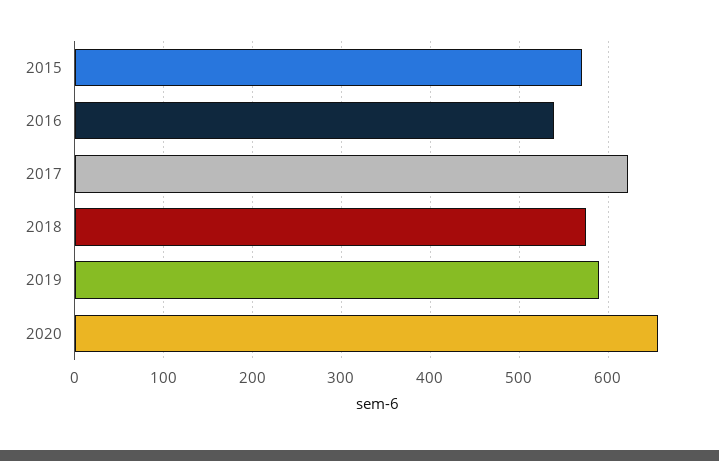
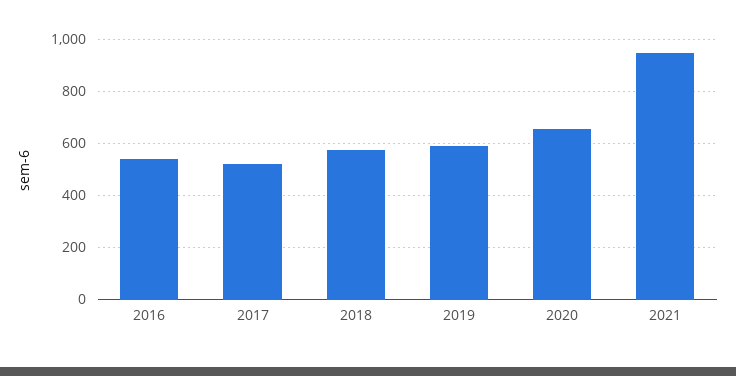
2015: 570 -> none
2017: 620 -> 525
2021: none -> 950

